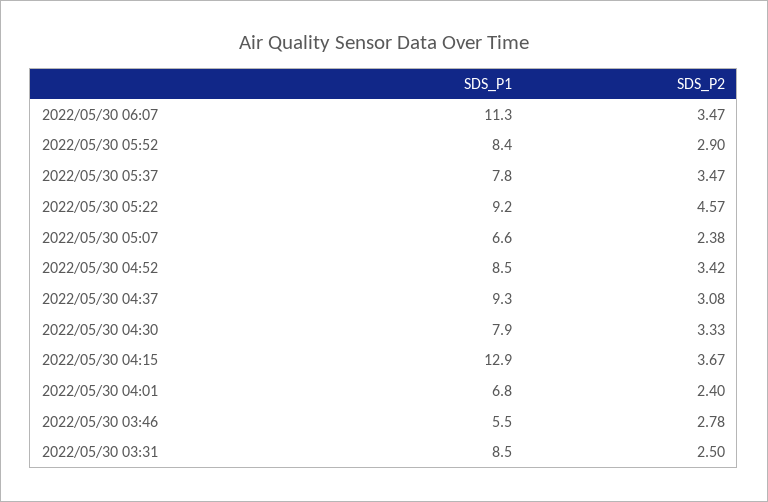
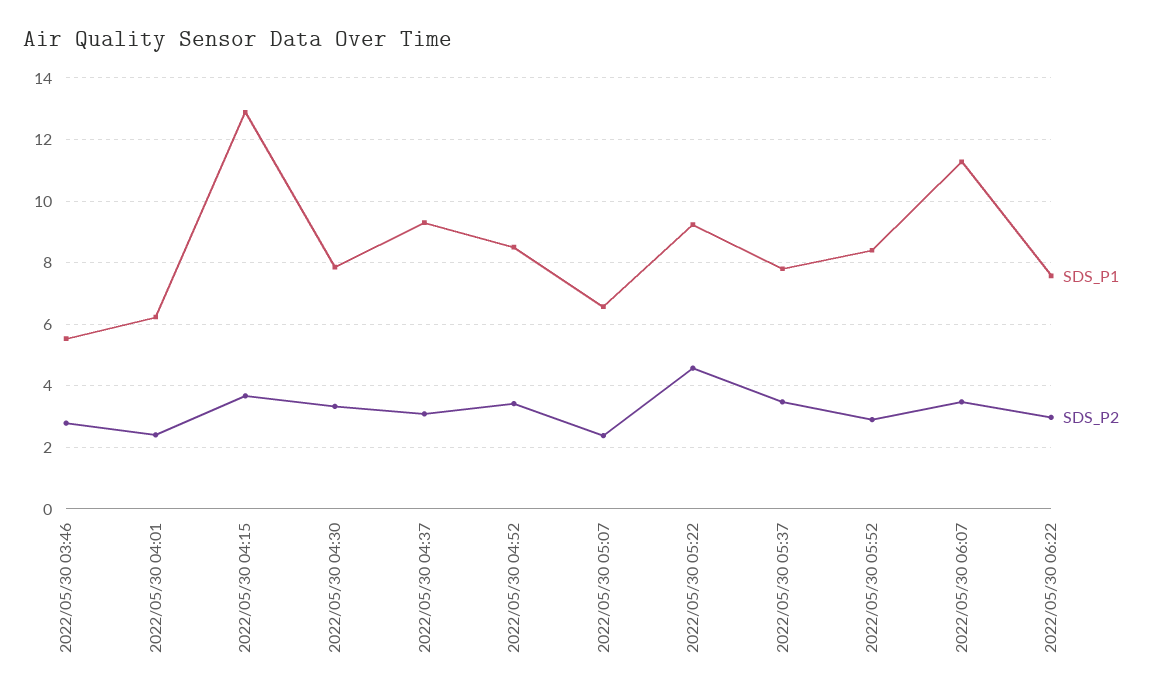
SDS_P1, 2022/05/30 04:01: 6.8 -> 6.2
SDS_P1, 2022/05/30 03:31: 8.5 -> none
SDS_P2, 2022/05/30 03:31: 2.5 -> none
SDS_P1, 2022/05/30 06:22: none -> 7.6
SDS_P2, 2022/05/30 06:22: none -> 3

